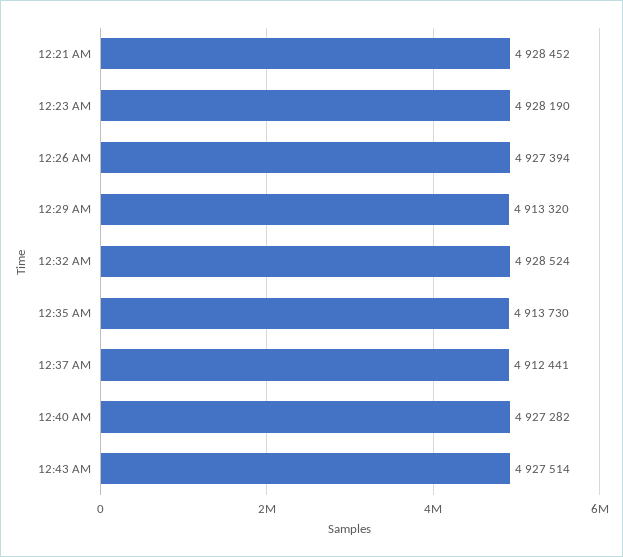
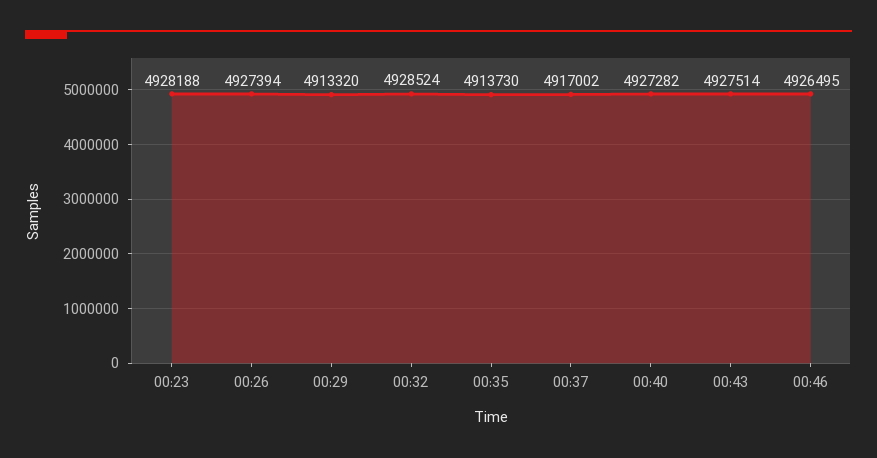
12:21 AM: 4928452 -> none
12:23 AM: 4928190 -> 4928188
12:37 AM: 4912441 -> 4917002
00:46: none -> 4926495

